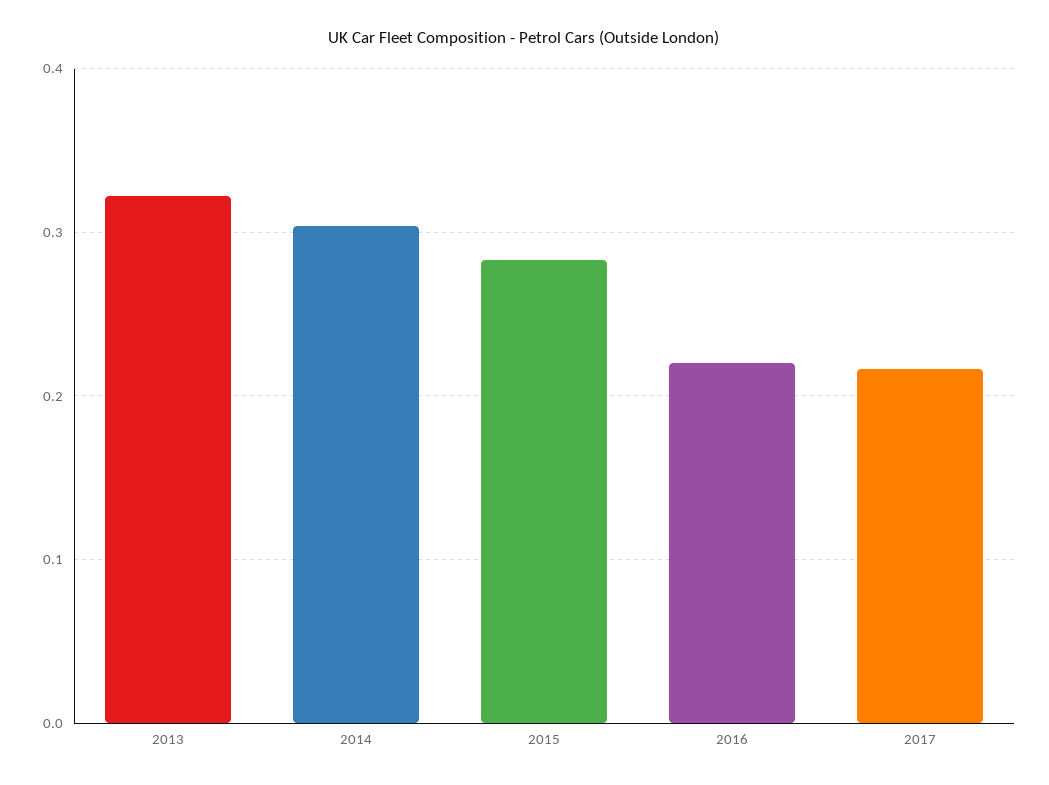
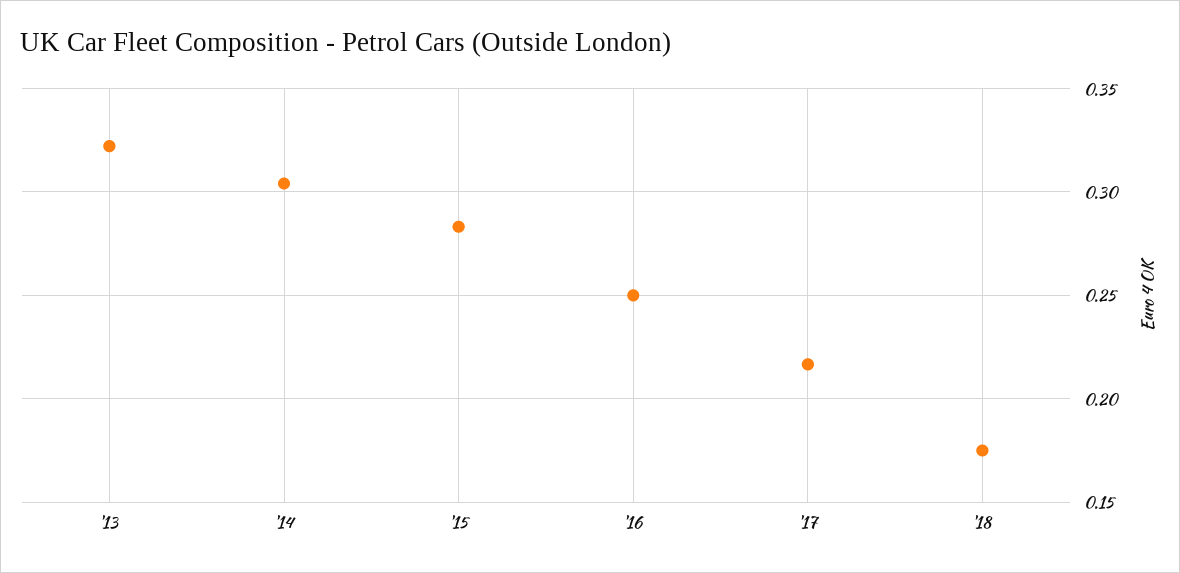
2016: 0.22 -> 0.25
'18: none -> 0.175

